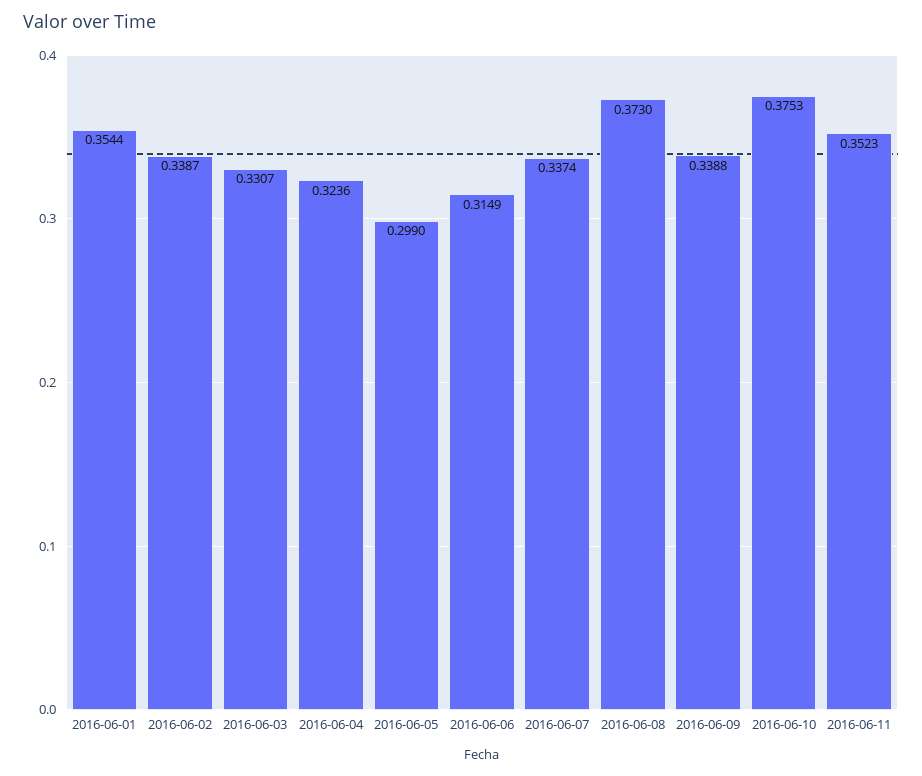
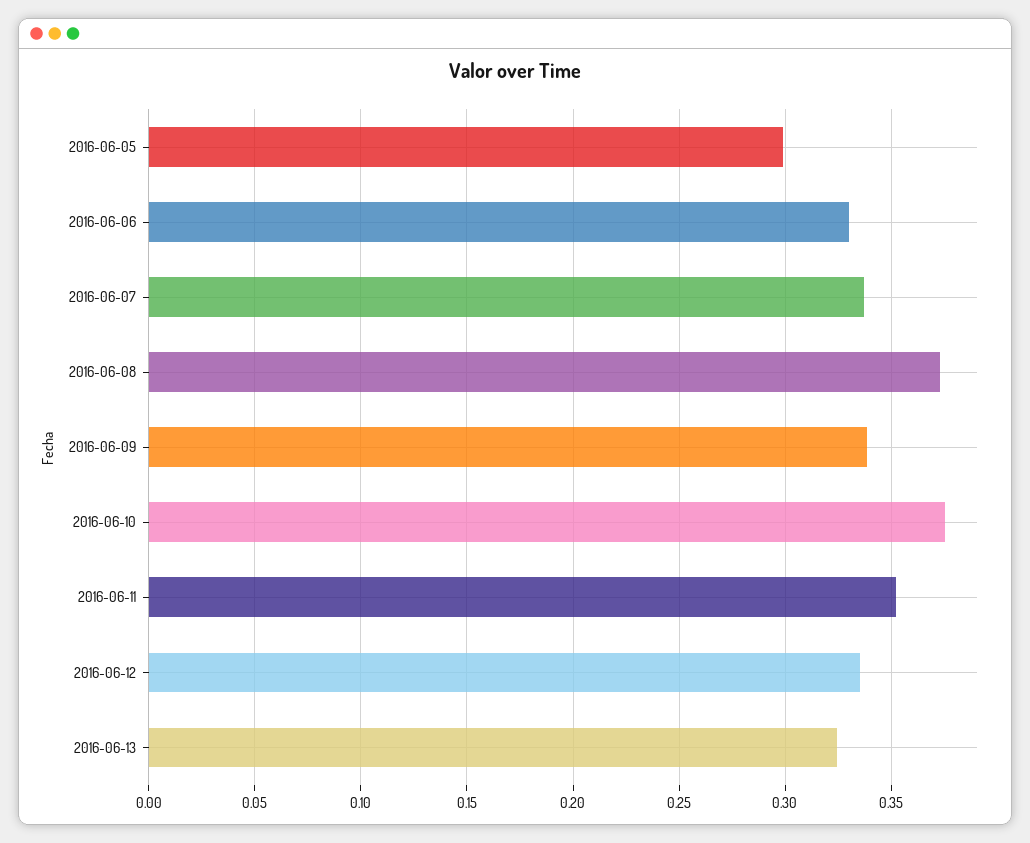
2016-06-01: 0.3544 -> none
2016-06-02: 0.3387 -> none
2016-06-03: 0.3307 -> none
2016-06-04: 0.3236 -> none
2016-06-06: 0.3149 -> 0.33
2016-06-12: none -> 0.335
2016-06-13: none -> 0.325

